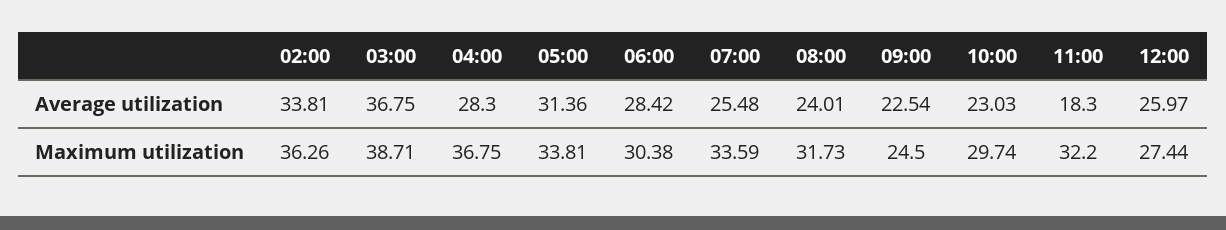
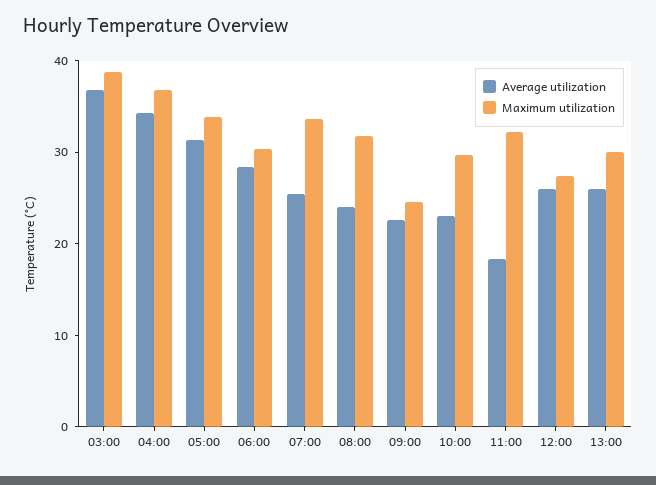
Average utilization, 02:00: 33.81 -> none
Average utilization, 04:00: 28.3 -> 34
Maximum utilization, 02:00: 36.26 -> none
Average utilization, 13:00: none -> 26
Maximum utilization, 13:00: none -> 30

